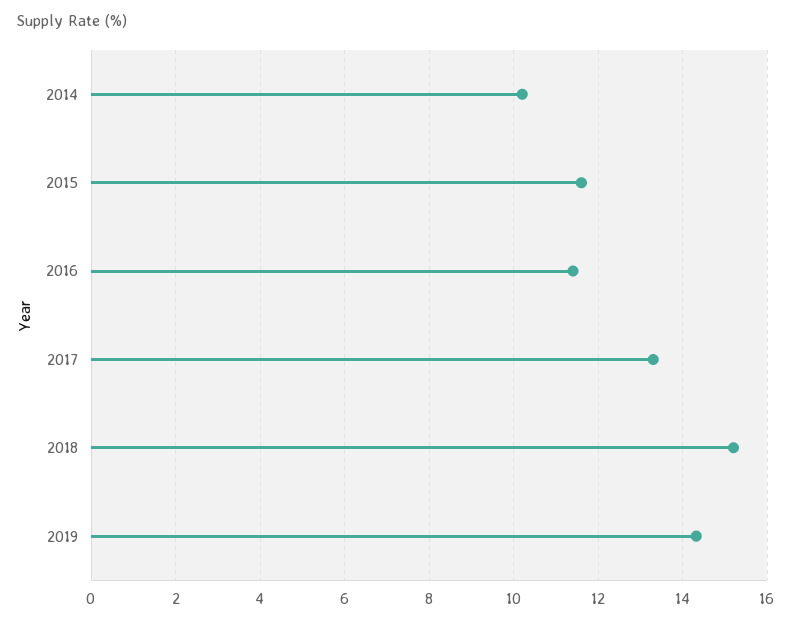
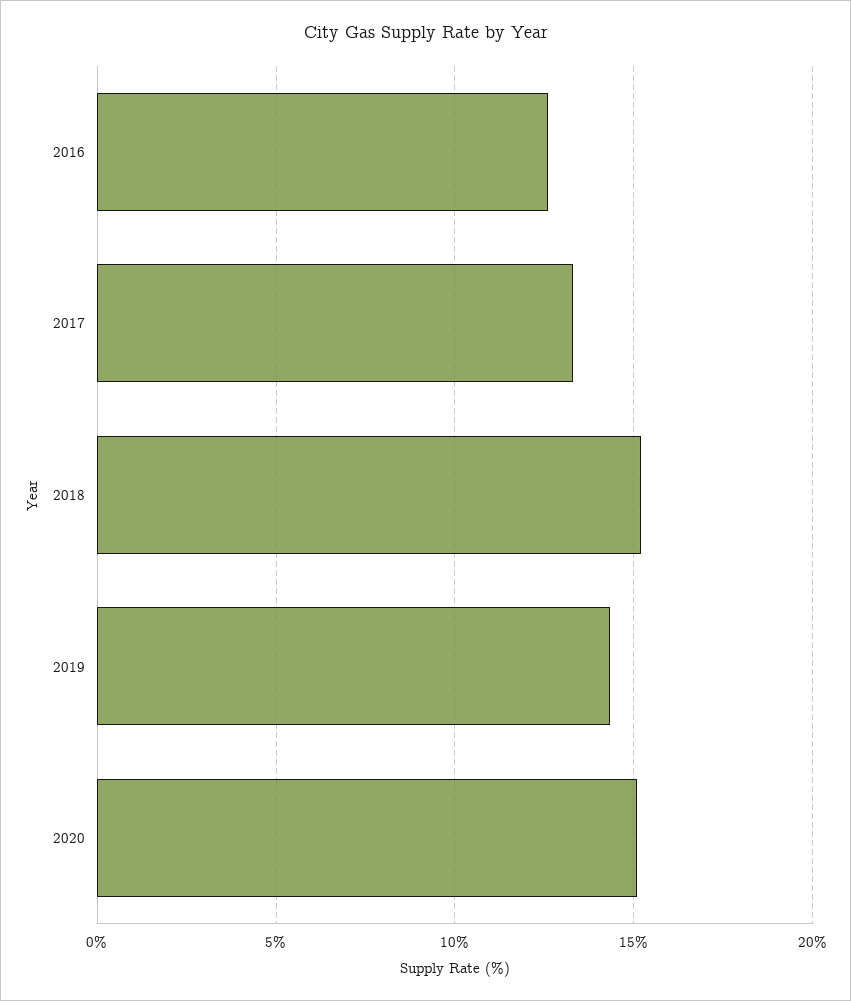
2014: 10.2 -> none
2015: 11.6 -> none
2016: 11.4 -> 12.5
2020: none -> 15

